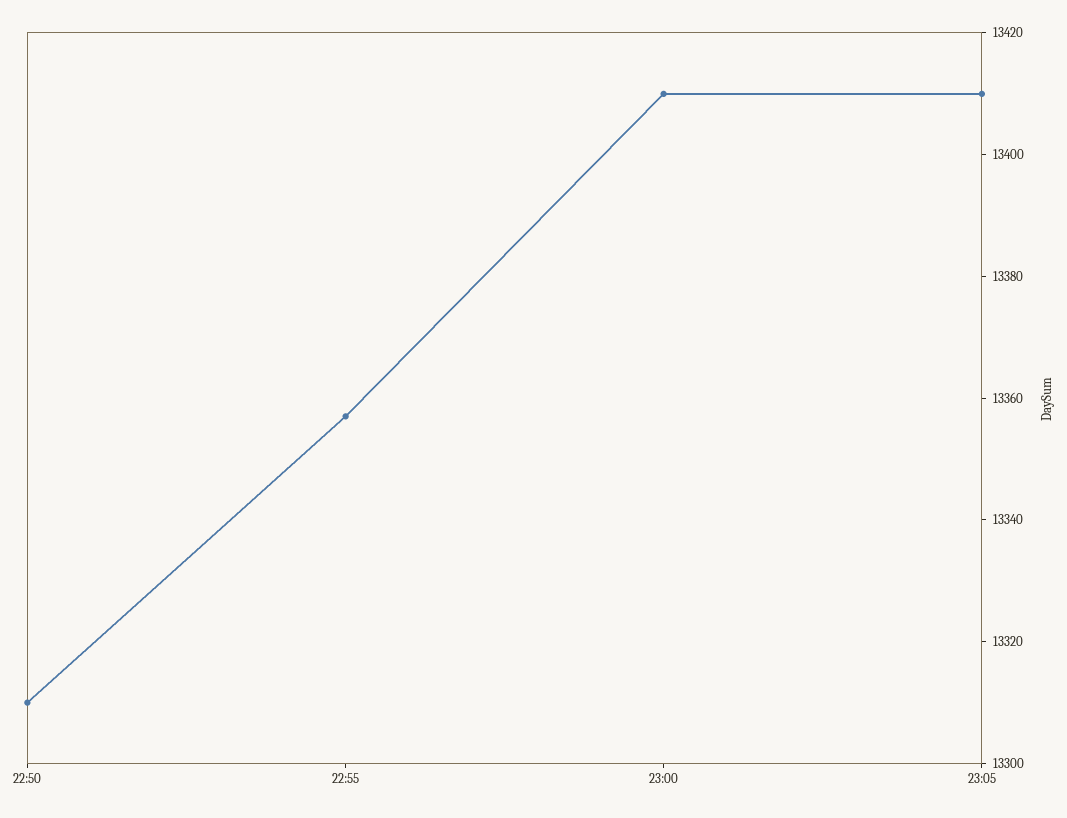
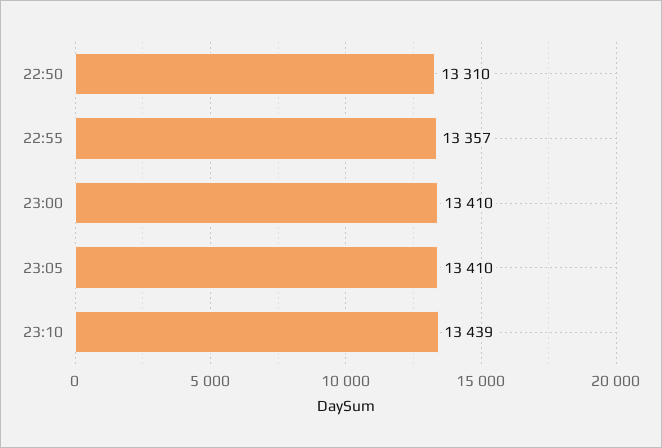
23:10: none -> 13439

